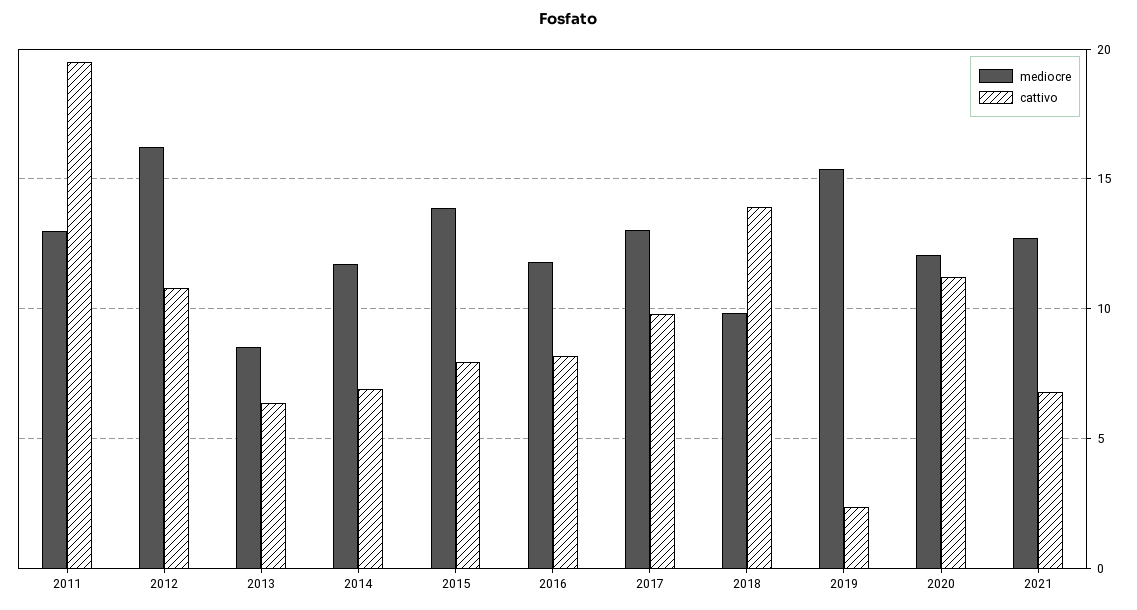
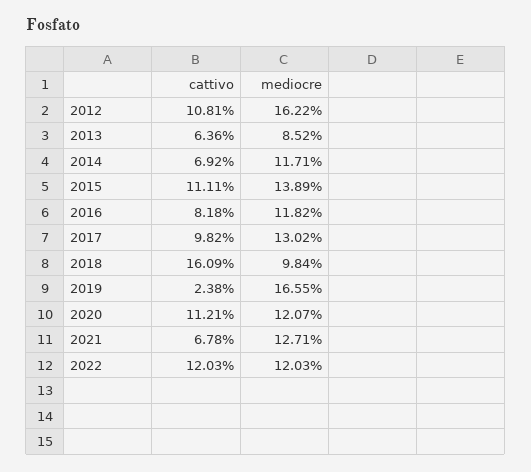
mediocre, 2011: 13 -> none
cattivo, 2011: 19.5 -> none
cattivo, 2015: 8 -> 11.11
cattivo, 2018: 14 -> 16.09
mediocre, 2019: 15.5 -> 16.55
cattivo, 2022: none -> 12.03
mediocre, 2022: none -> 12.03

